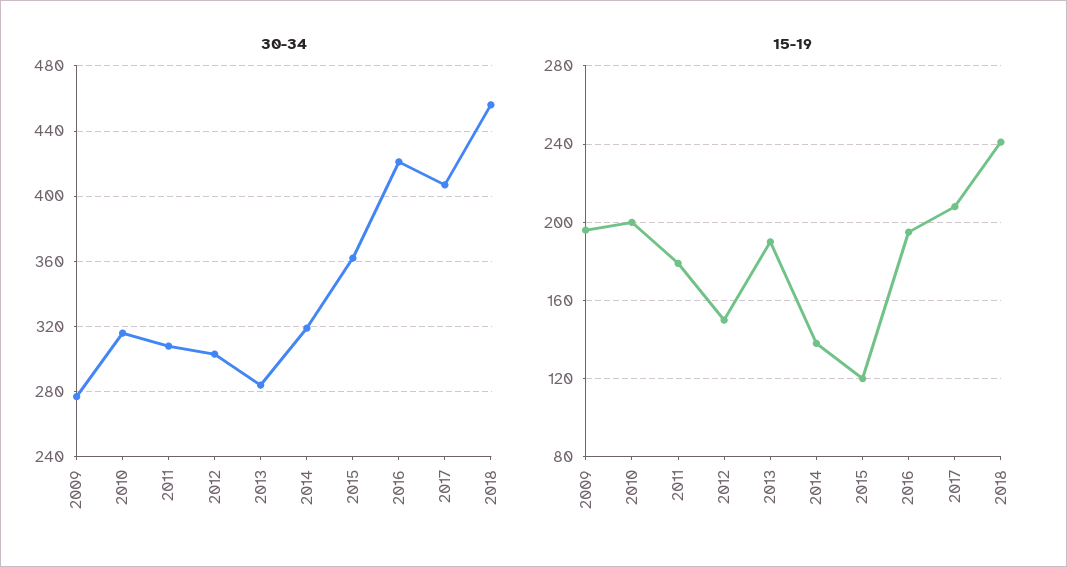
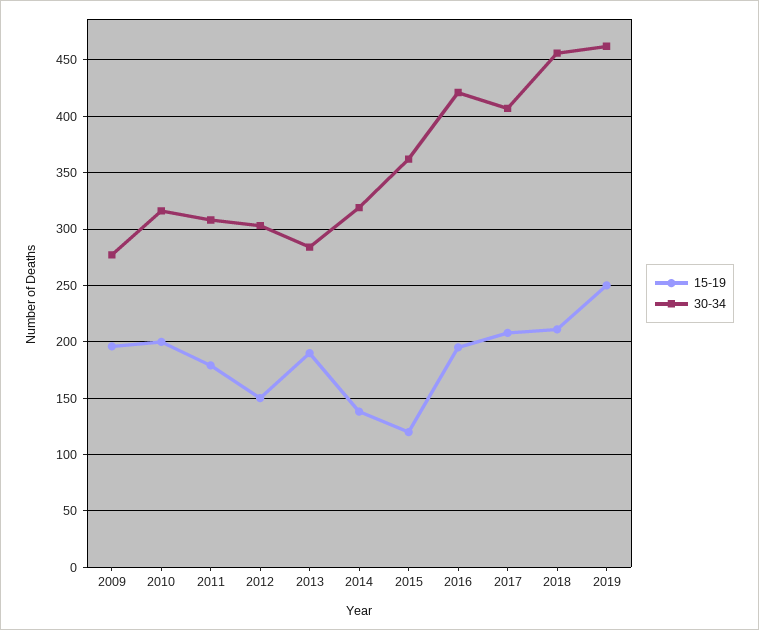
15-19, 2018: 240 -> 210
15-19, 2019: none -> 250
30-34, 2019: none -> 460

